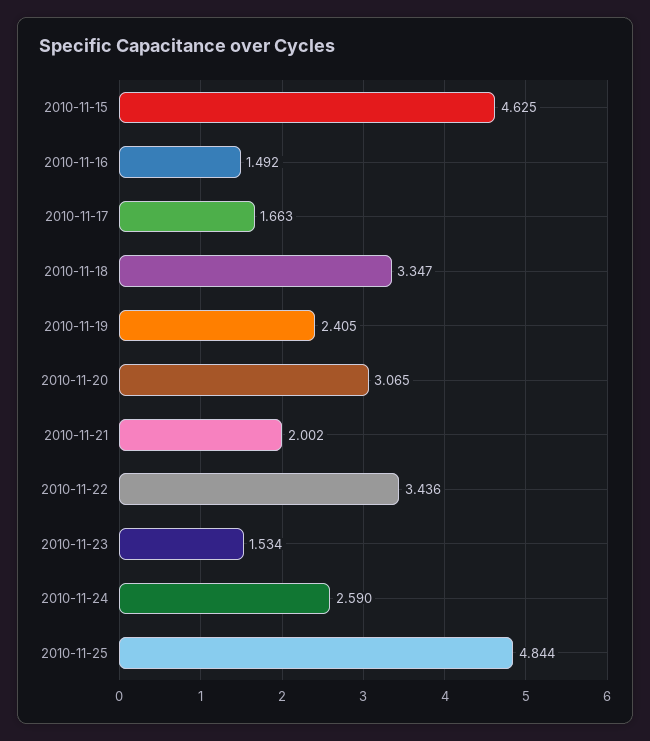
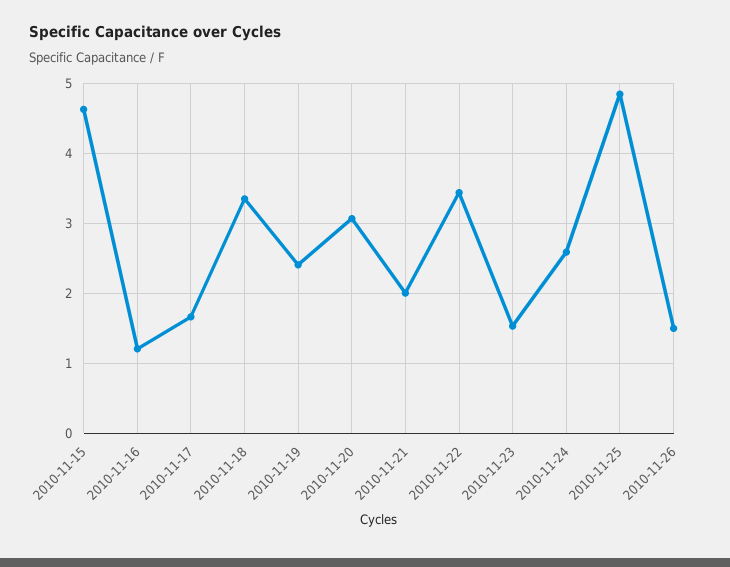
2010-11-16: 1.492 -> 1.2
2010-11-26: none -> 1.5

